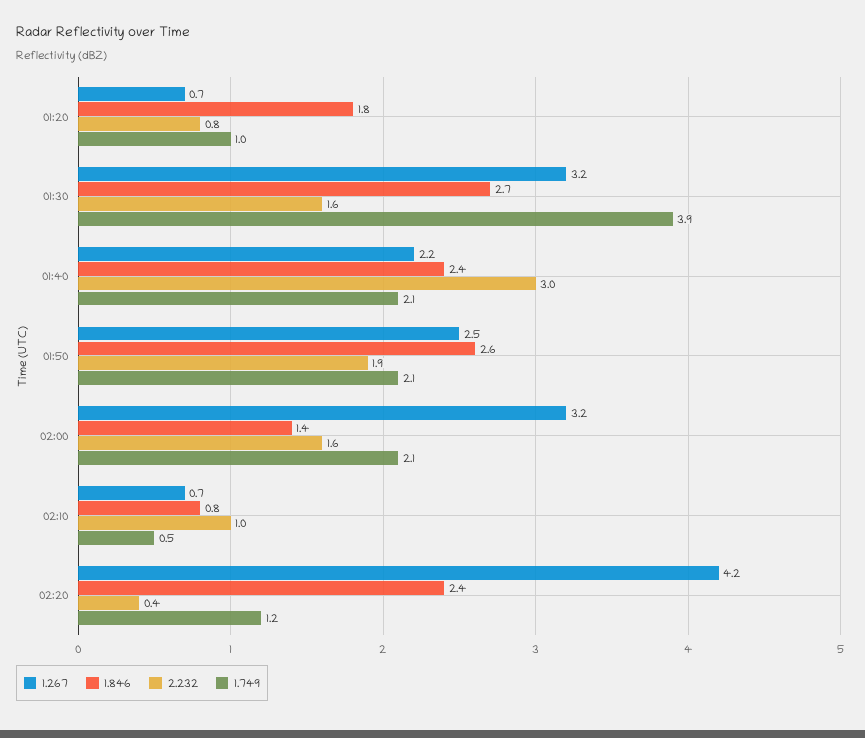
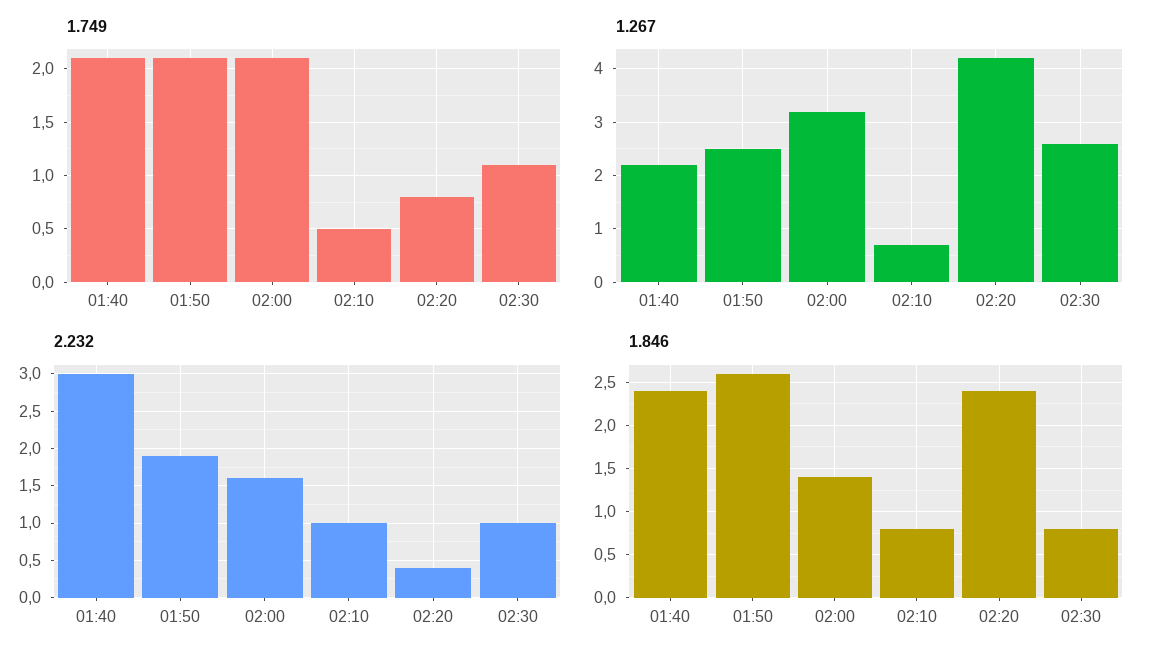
1.267, 01:20: 0.7 -> none
1.846, 01:20: 1.8 -> none
2.232, 01:20: 0.8 -> none
1.749, 01:20: 1 -> none
1.267, 01:30: 3.2 -> none
1.846, 01:30: 2.7 -> none
2.232, 01:30: 1.6 -> none
1.749, 01:30: 3.9 -> none
1.749, 02:20: 1.2 -> 0.8
1.749, 02:30: none -> 1.1
1.267, 02:30: none -> 2.5
2.232, 02:30: none -> 1
1.846, 02:30: none -> 0.8

